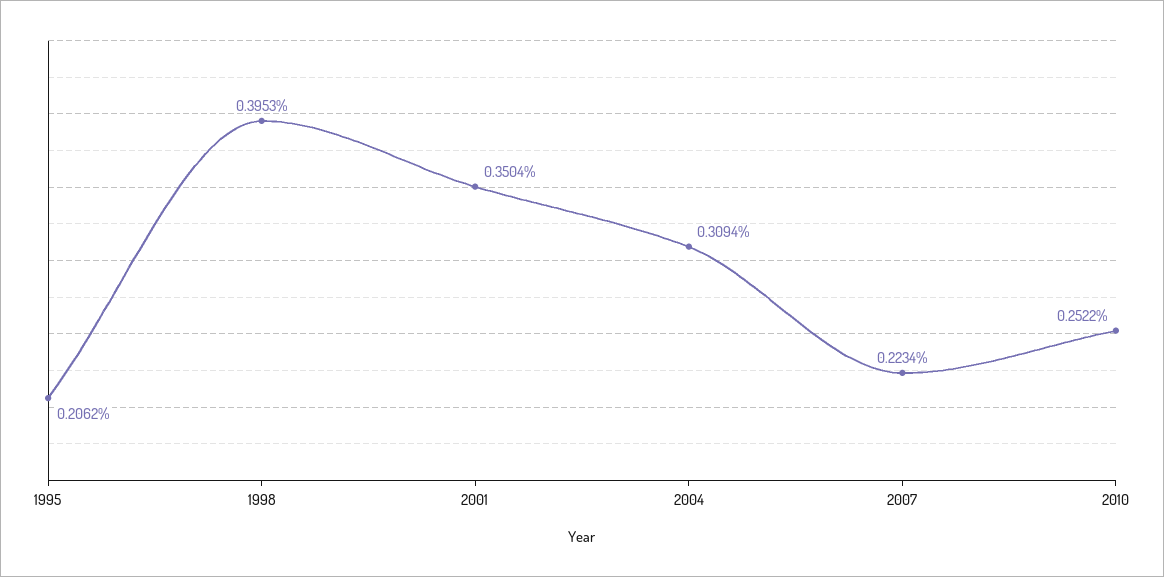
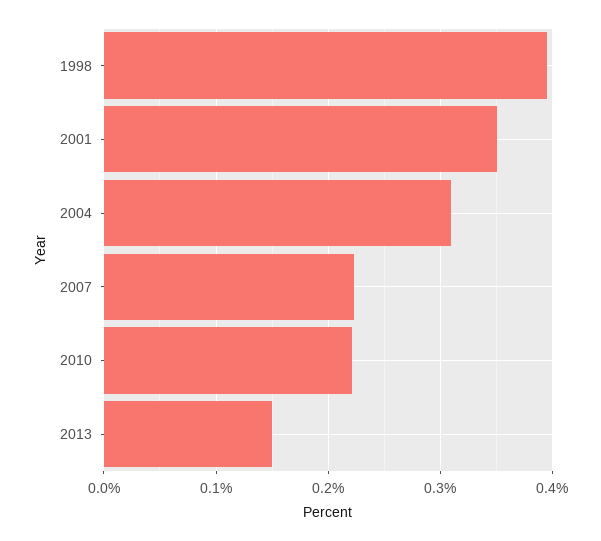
1995: 0.2062 -> none
2010: 0.2522 -> 0.22
2013: none -> 0.15

